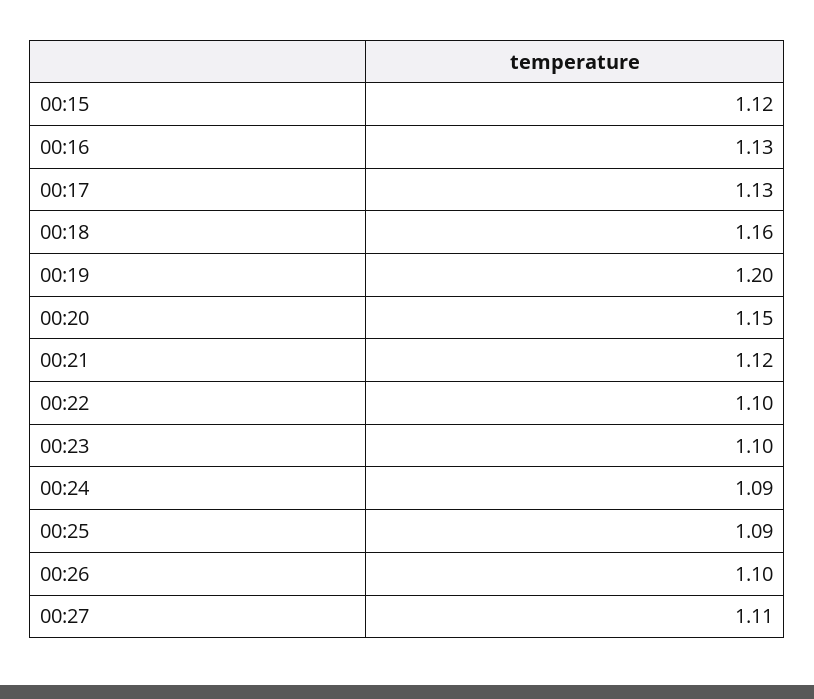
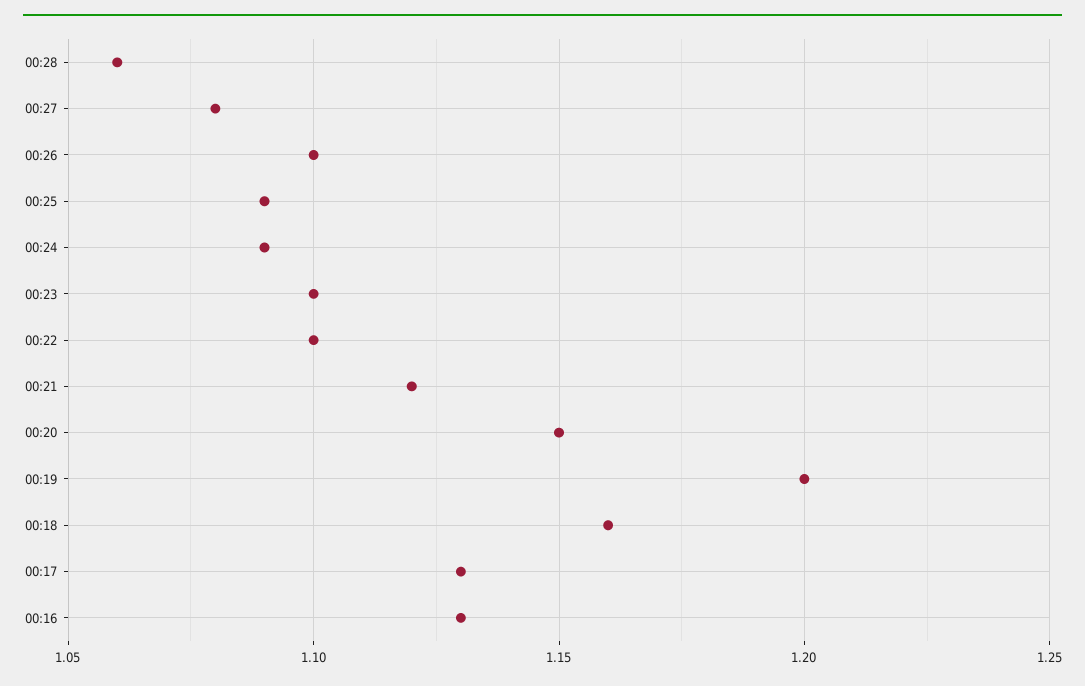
00:15: 1.12 -> none
00:27: 1.11 -> 1.08
00:28: none -> 1.06

